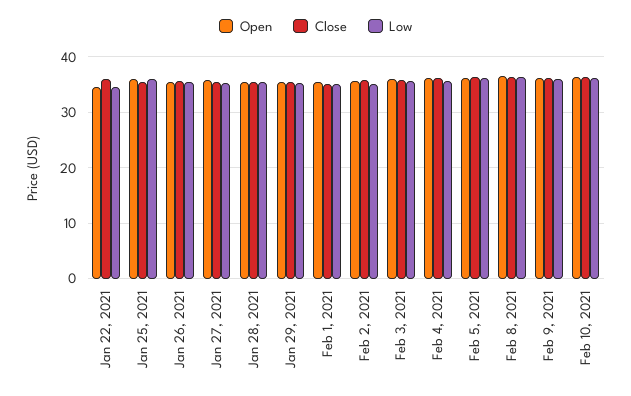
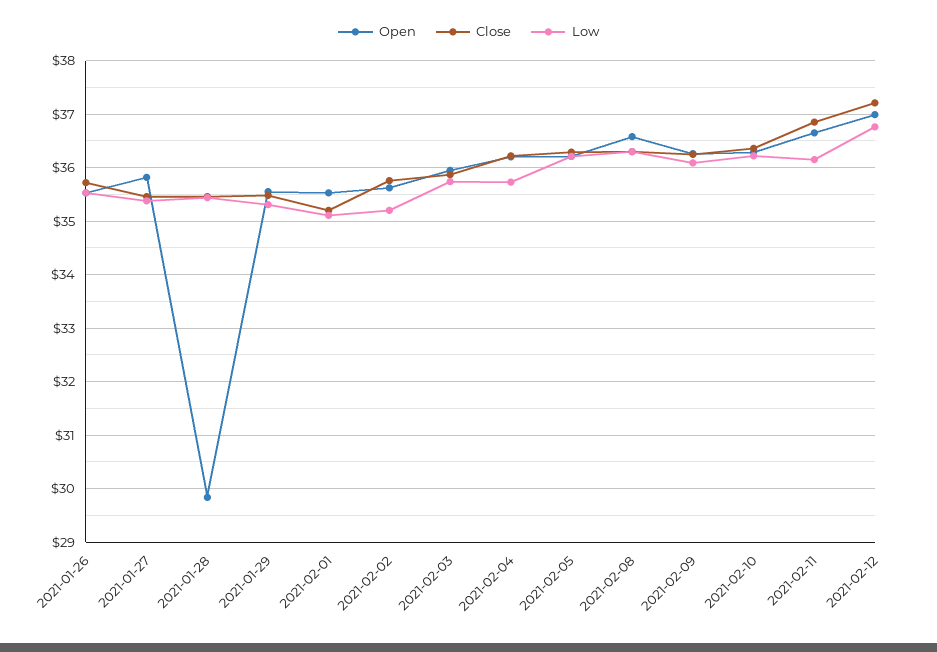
Open, Jan 22, 2021: 34 -> none
Close, Jan 22, 2021: 36 -> none
Low, Jan 22, 2021: 34 -> none
Open, Jan 25, 2021: 36 -> none
Close, Jan 25, 2021: 36 -> none
Low, Jan 25, 2021: 36 -> none
Open, Jan 28, 2021: 36 -> 29.8
Open, 2021-02-11: none -> 36.6
Close, 2021-02-11: none -> 36.8
Low, 2021-02-11: none -> 36.2
Open, 2021-02-12: none -> 37
Close, 2021-02-12: none -> 37.2
Low, 2021-02-12: none -> 36.8

